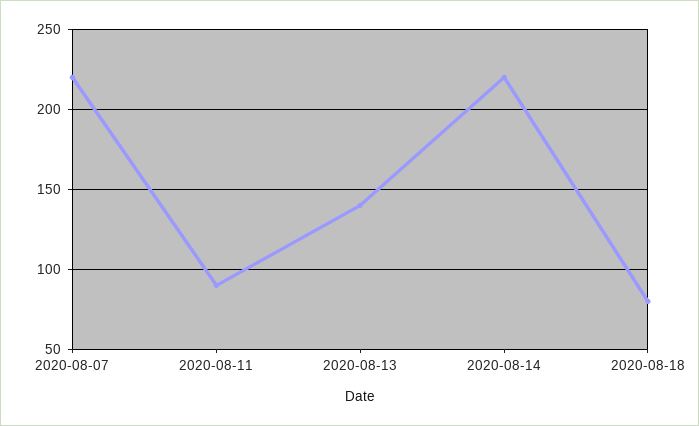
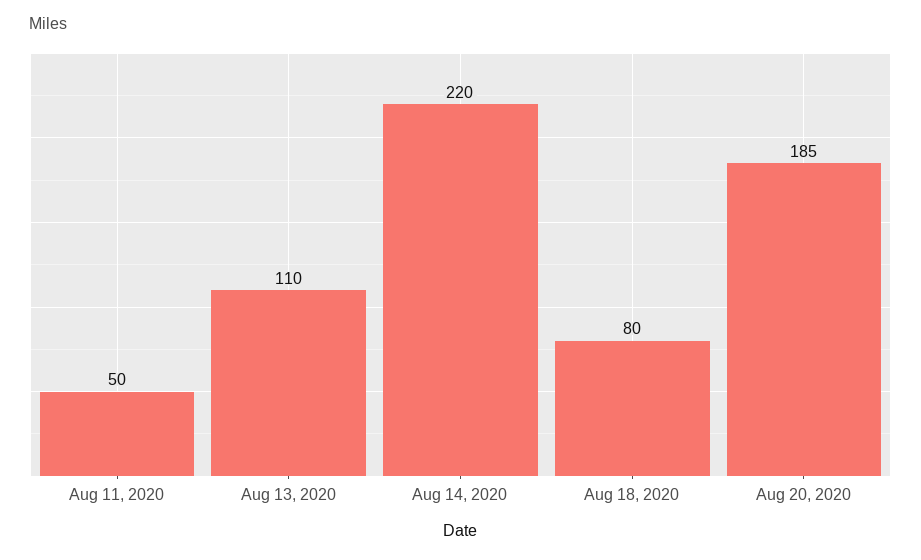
2020-08-07: 220 -> none
2020-08-11: 90 -> 50
2020-08-13: 140 -> 110
Aug 20, 2020: none -> 185

